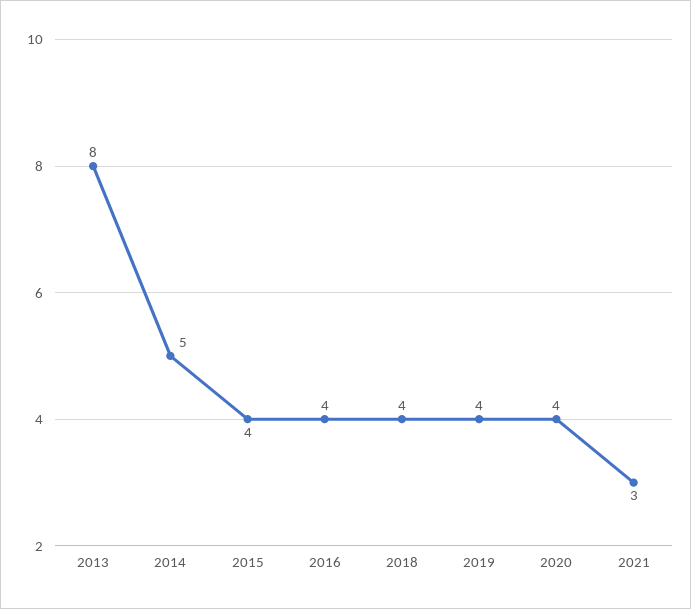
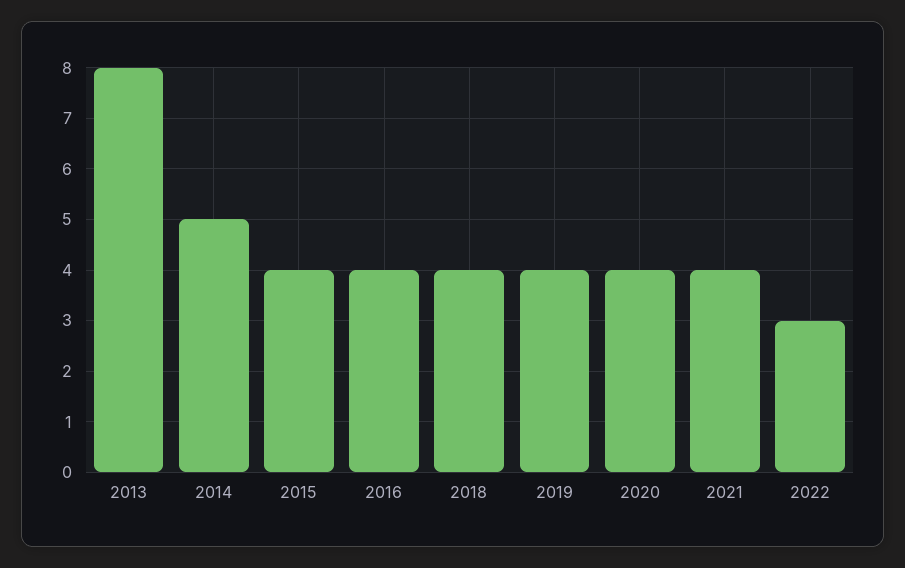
2021: 3 -> 4
2022: none -> 3

